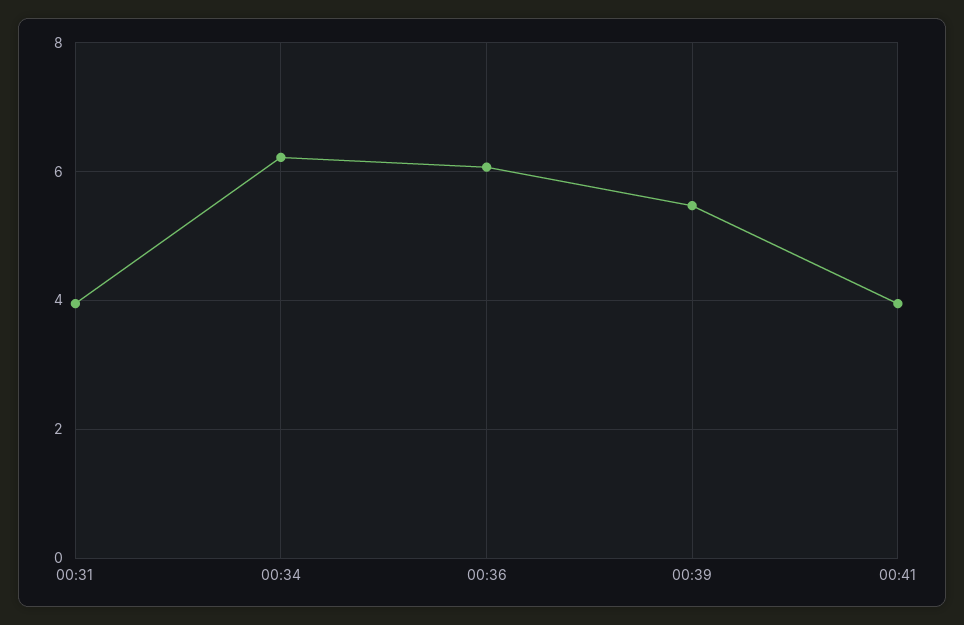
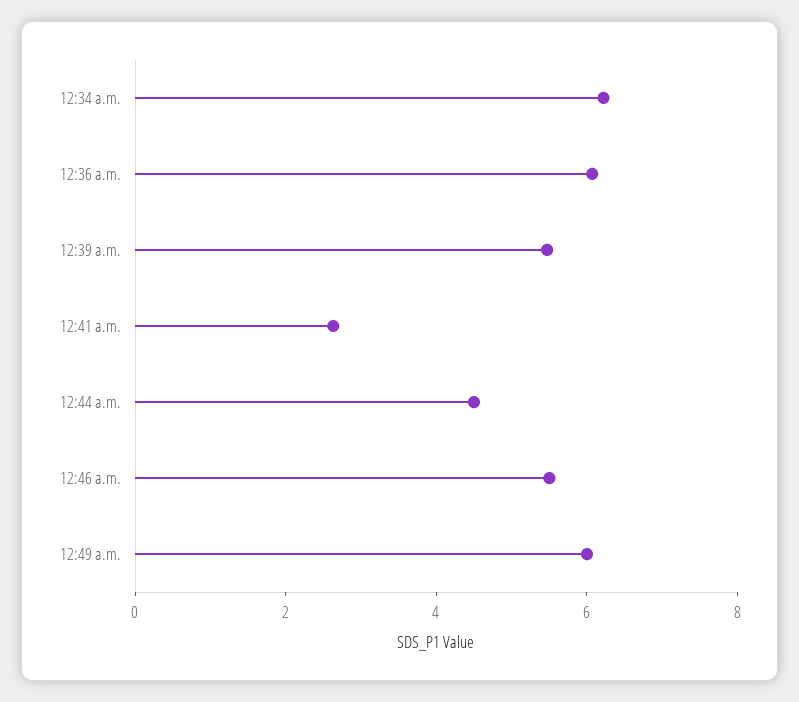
00:31: 4 -> none
00:41: 4 -> 2.5
12:44 a.m.: none -> 4.5
12:46 a.m.: none -> 5.5
12:49 a.m.: none -> 6

